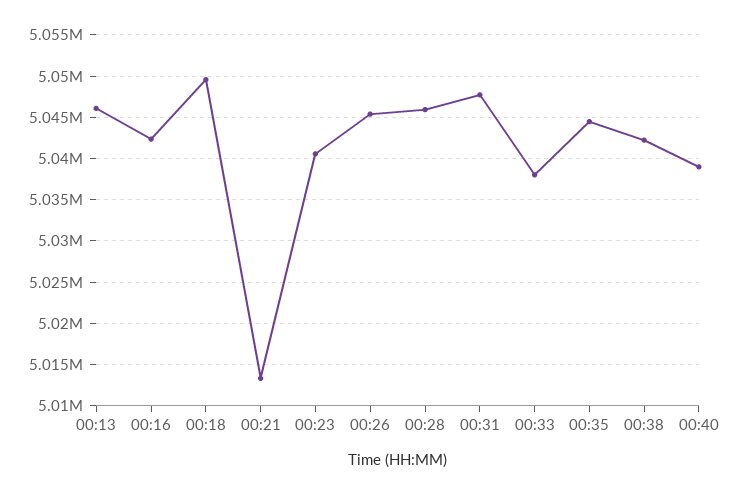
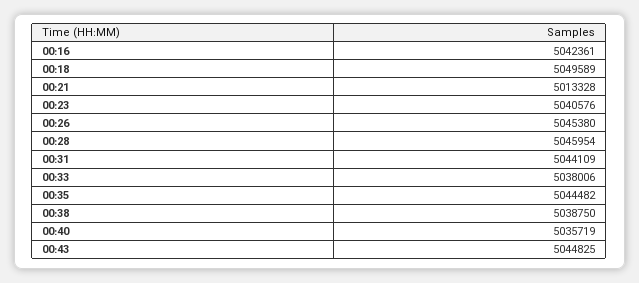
00:13: 5046000 -> none
00:31: 5048000 -> 5044109
00:38: 5042000 -> 5038750
00:40: 5039000 -> 5035719
00:43: none -> 5044825

